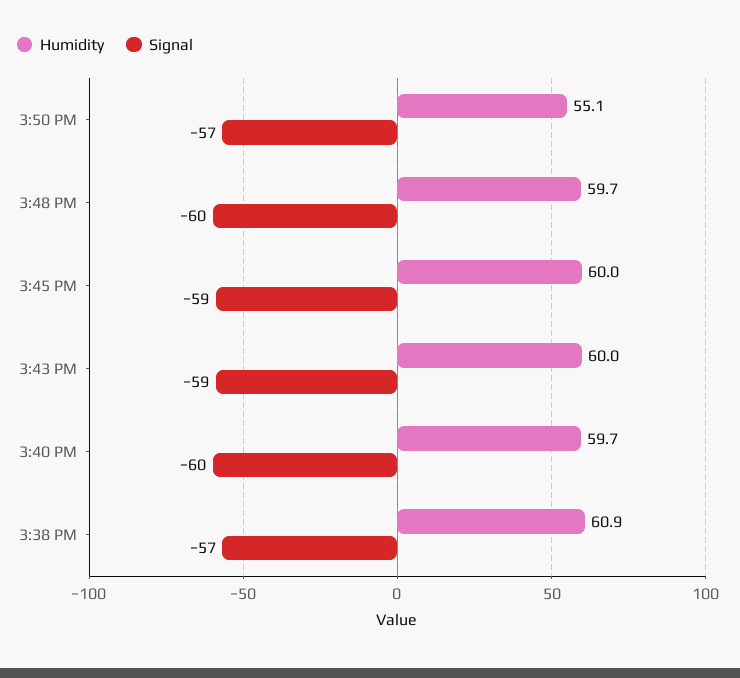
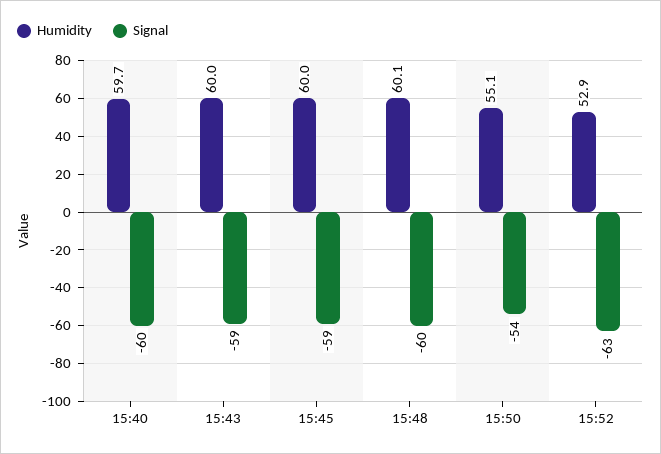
Signal, 3:50 PM: -57 -> -54
Humidity, 3:48 PM: 59.7 -> 60.1
Humidity, 3:38 PM: 60.9 -> none
Signal, 3:38 PM: -57 -> none
Humidity, 15:52: none -> 52.9
Signal, 15:52: none -> -63

